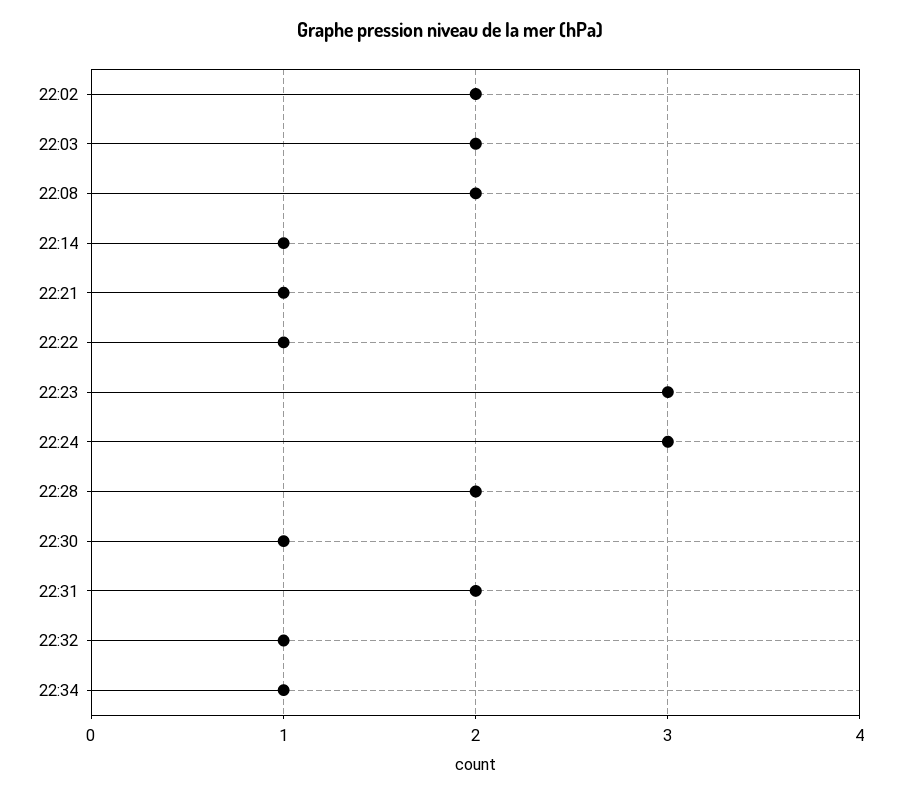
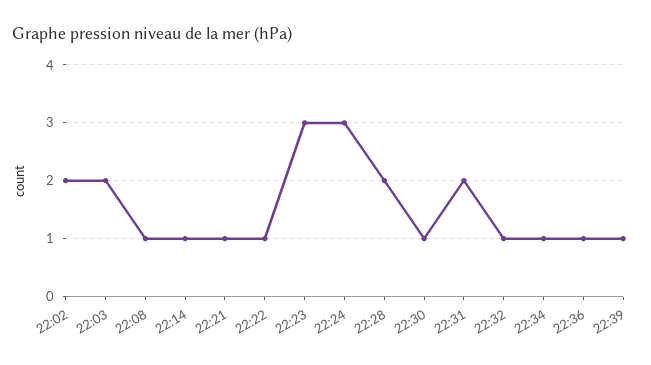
22:08: 2 -> 1
22:36: none -> 1
22:39: none -> 1

